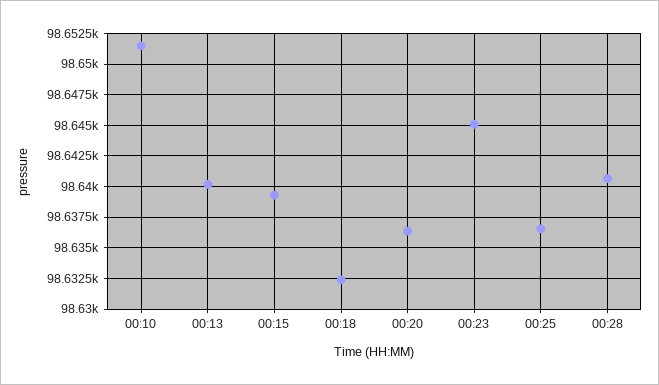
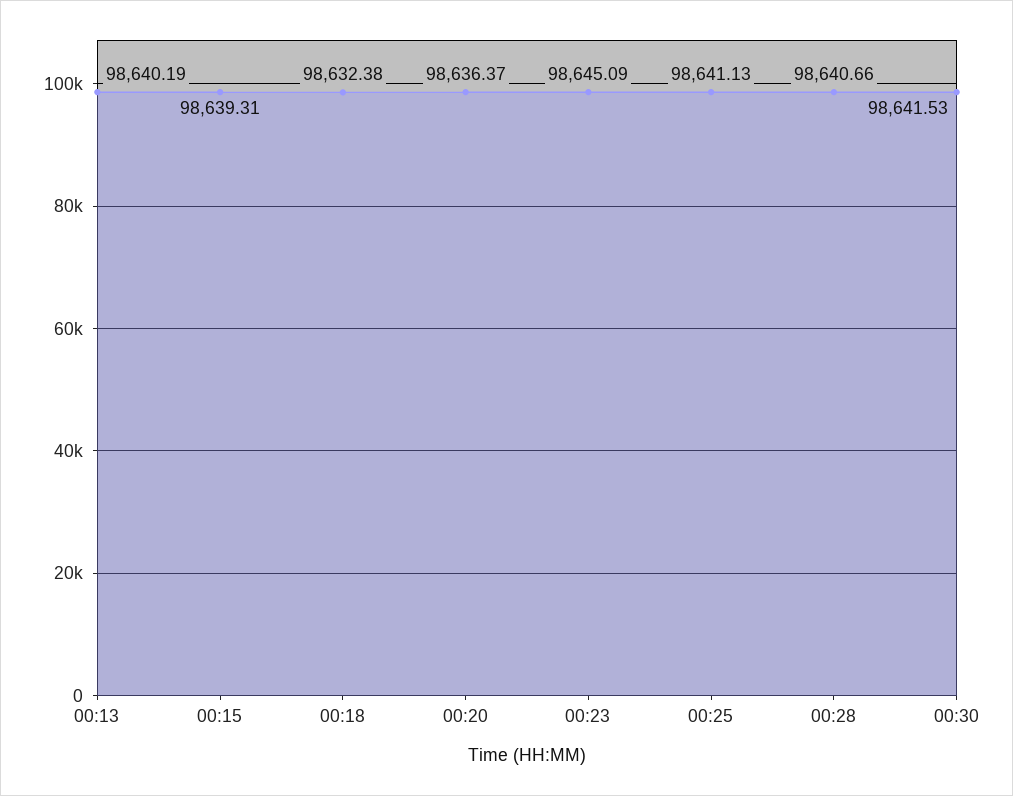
00:10: 98651.5 -> none
00:25: 98636.5 -> 98641.13
00:30: none -> 98641.53

